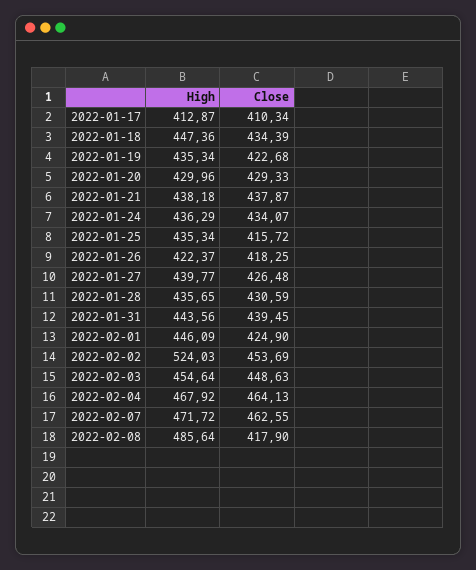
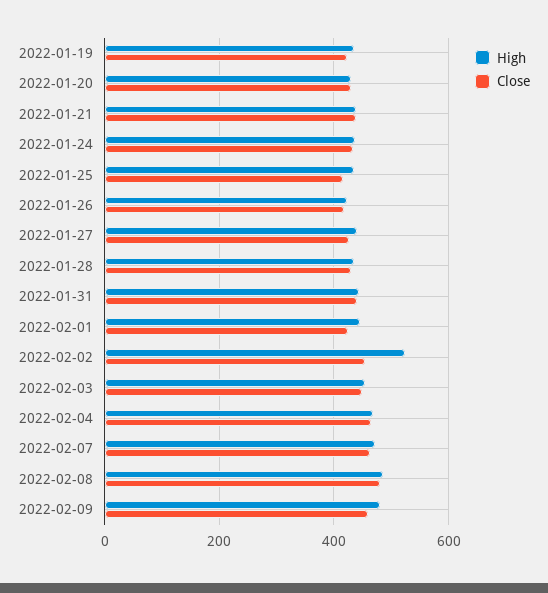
High, 2022-01-17: 412.87 -> none
Close, 2022-01-17: 410.34 -> none
High, 2022-01-18: 447.36 -> none
Close, 2022-01-18: 434.39 -> none
Close, 2022-02-08: 417.9 -> 480
High, 2022-02-09: none -> 480
Close, 2022-02-09: none -> 460

